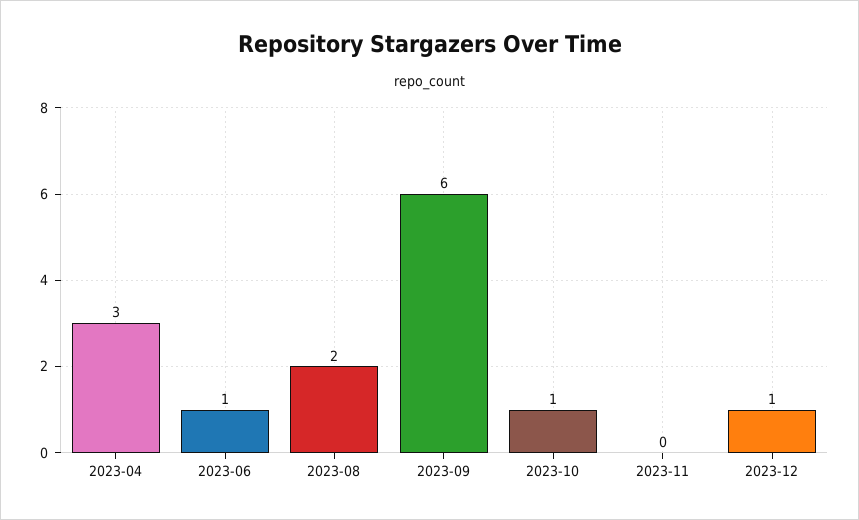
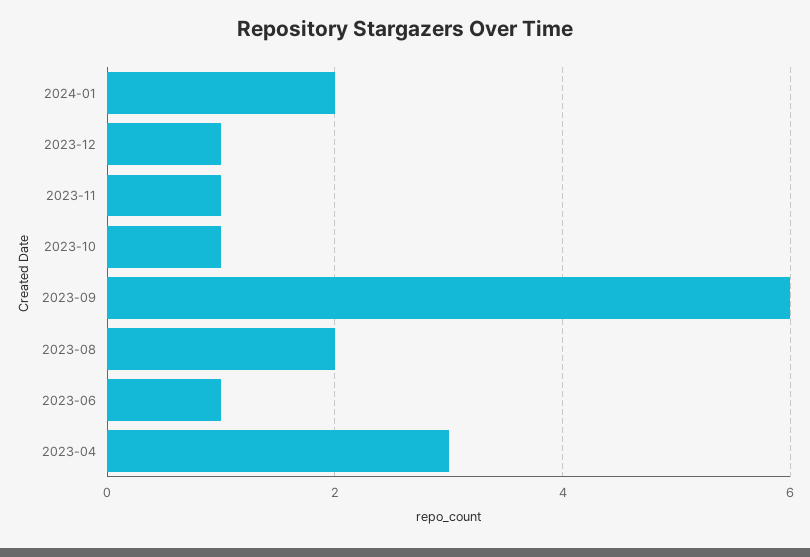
2023-11: 0 -> 1
2024-01: none -> 2

